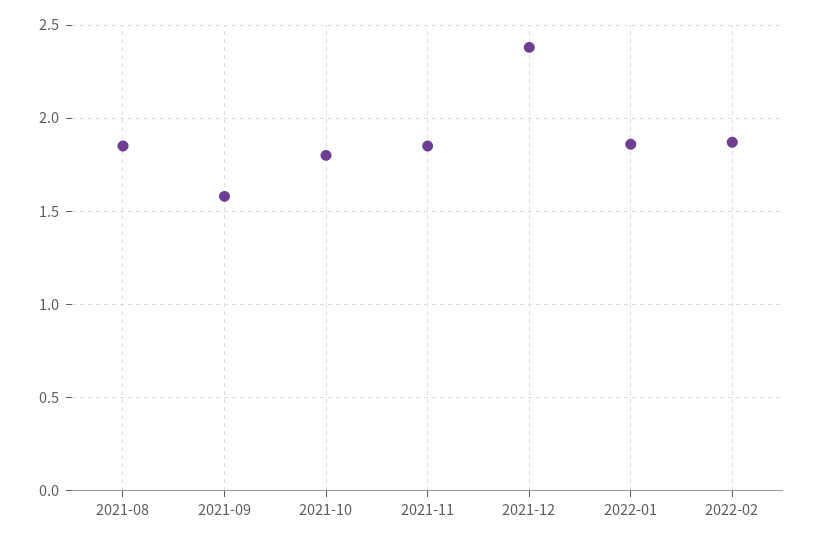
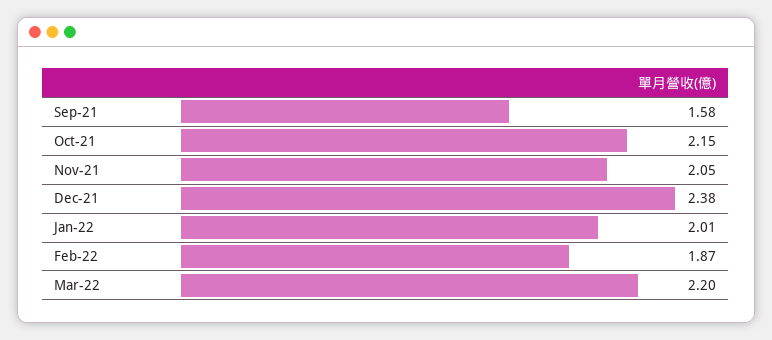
2021-08: 1.85 -> none
2021-10: 1.8 -> 2.15
2021-11: 1.85 -> 2.05
2022-01: 1.85 -> 2.01
Mar-22: none -> 2.2

